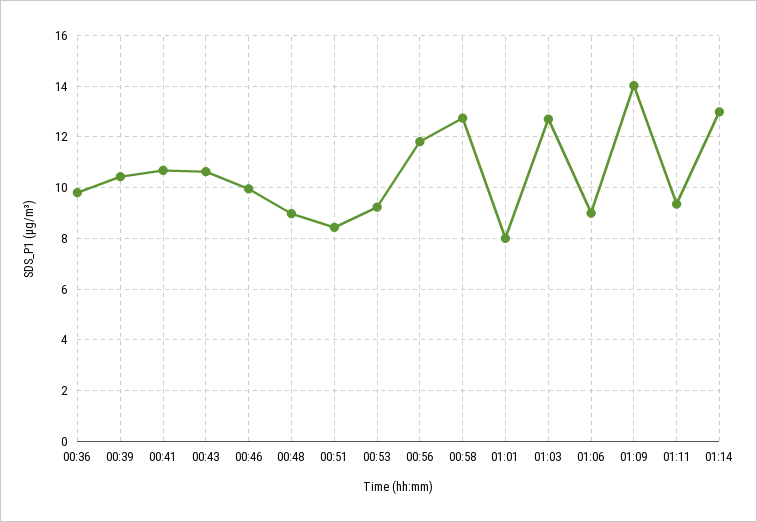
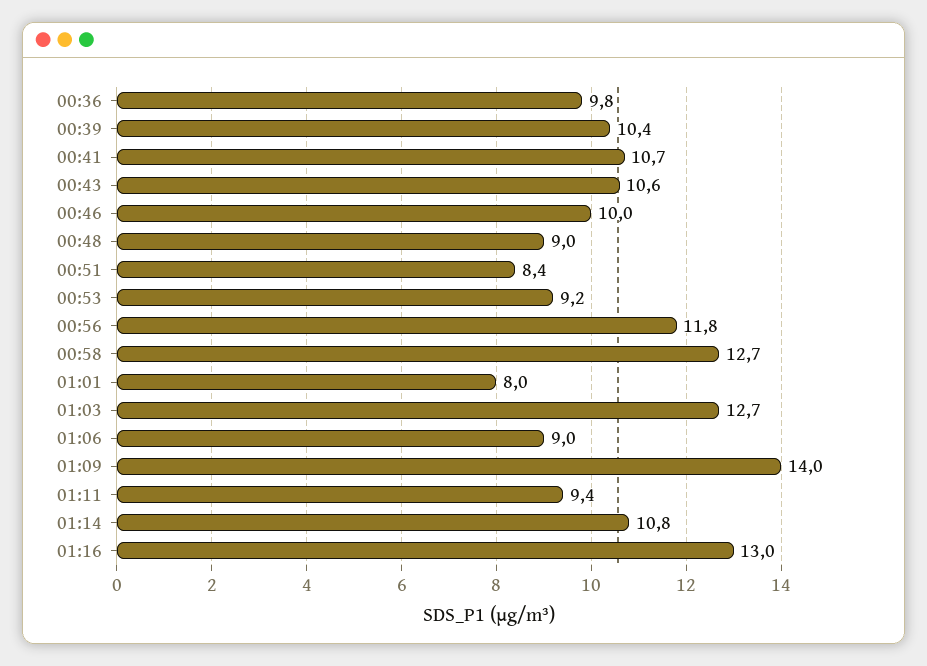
01:14: 13 -> 10.8
01:16: none -> 13

